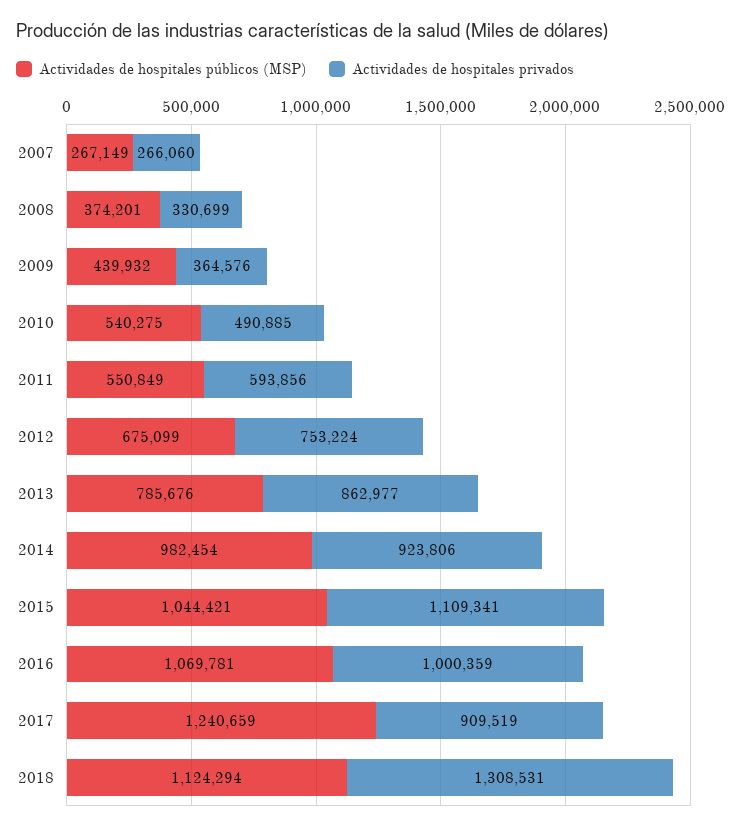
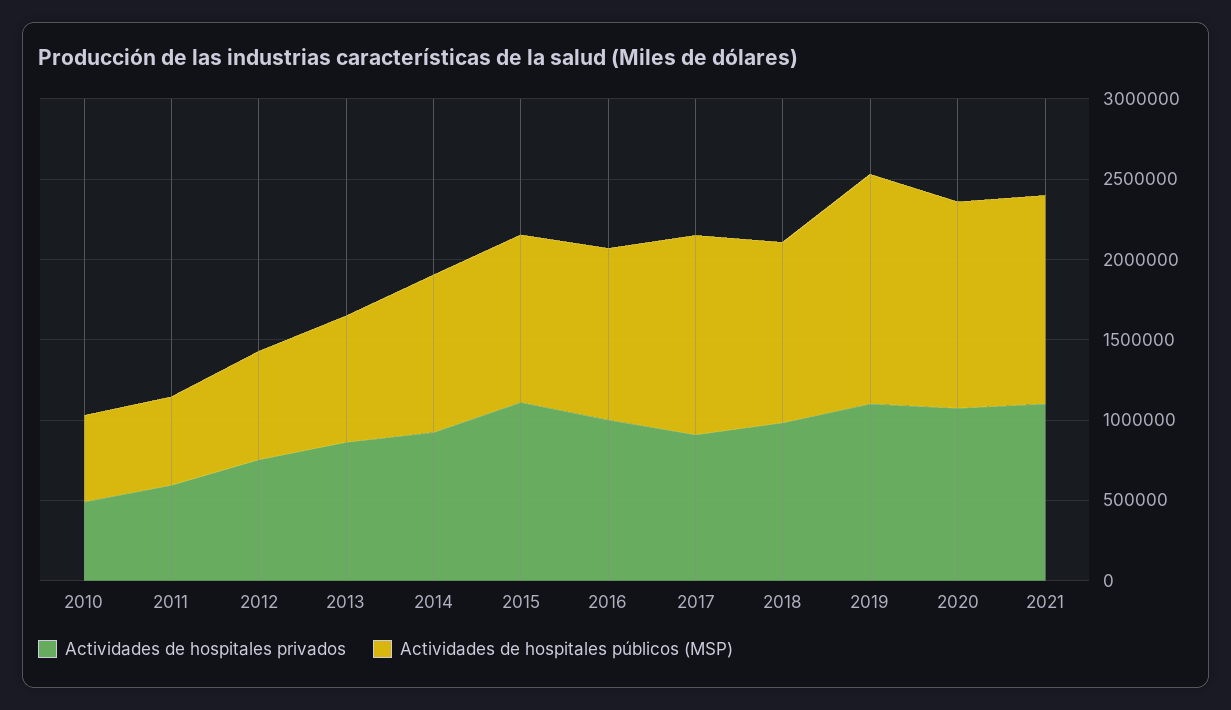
Actividades de hospitales públicos (MSP), 2007: 267149 -> none
Actividades de hospitales privados, 2007: 266060 -> none
Actividades de hospitales públicos (MSP), 2008: 374201 -> none
Actividades de hospitales privados, 2008: 330699 -> none
Actividades de hospitales públicos (MSP), 2009: 439932 -> none
Actividades de hospitales privados, 2009: 364576 -> none
Actividades de hospitales privados, 2018: 1308531 -> 1000000
Actividades de hospitales privados, 2019: none -> 1100000
Actividades de hospitales públicos (MSP), 2019: none -> 1400000
Actividades de hospitales privados, 2020: none -> 1100000
Actividades de hospitales públicos (MSP), 2020: none -> 1300000
Actividades de hospitales privados, 2021: none -> 1100000
Actividades de hospitales públicos (MSP), 2021: none -> 1300000

